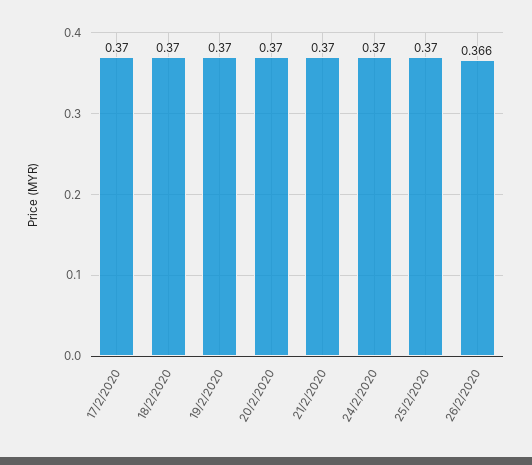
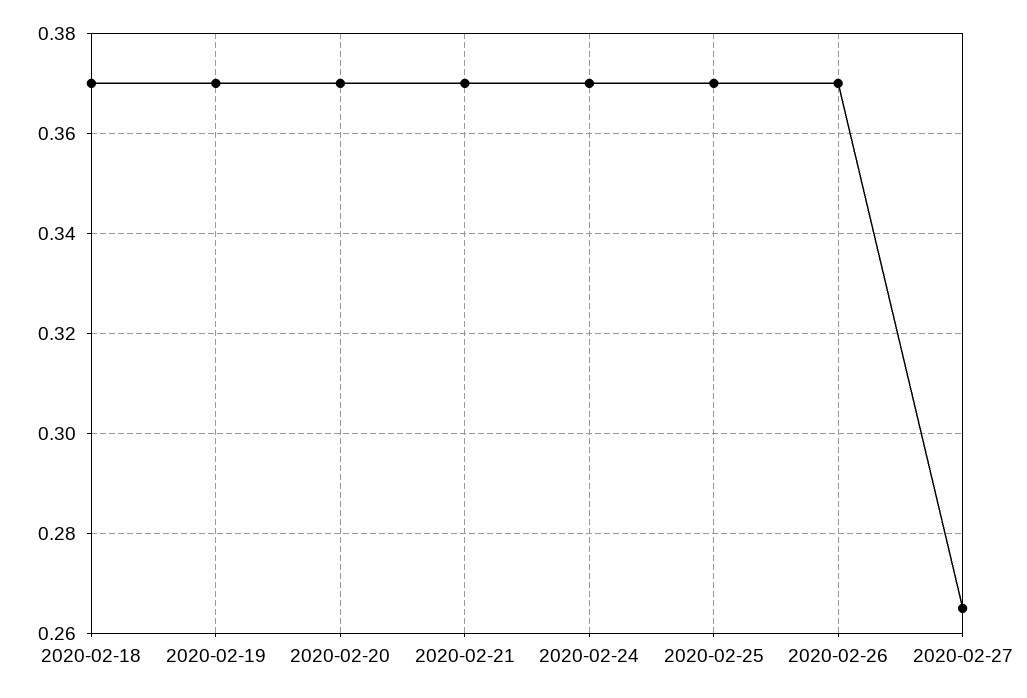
17/2/2020: 0.37 -> none
26/2/2020: 0.366 -> 0.37
2020-02-27: none -> 0.265

